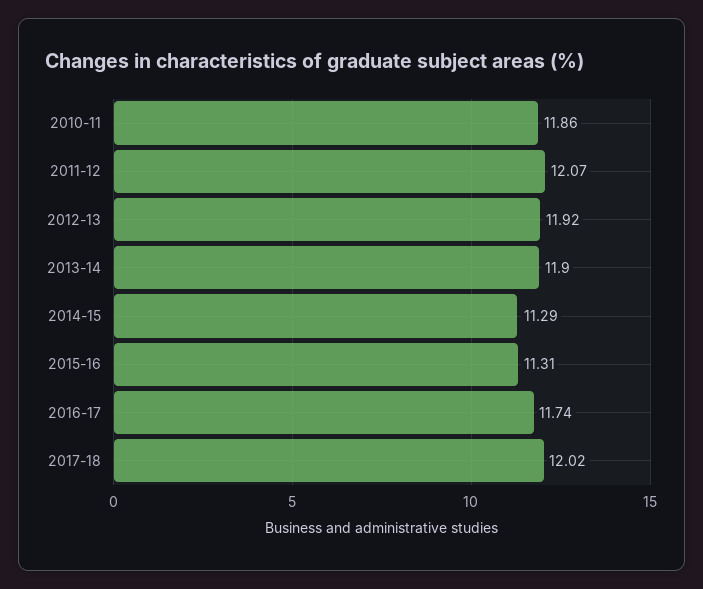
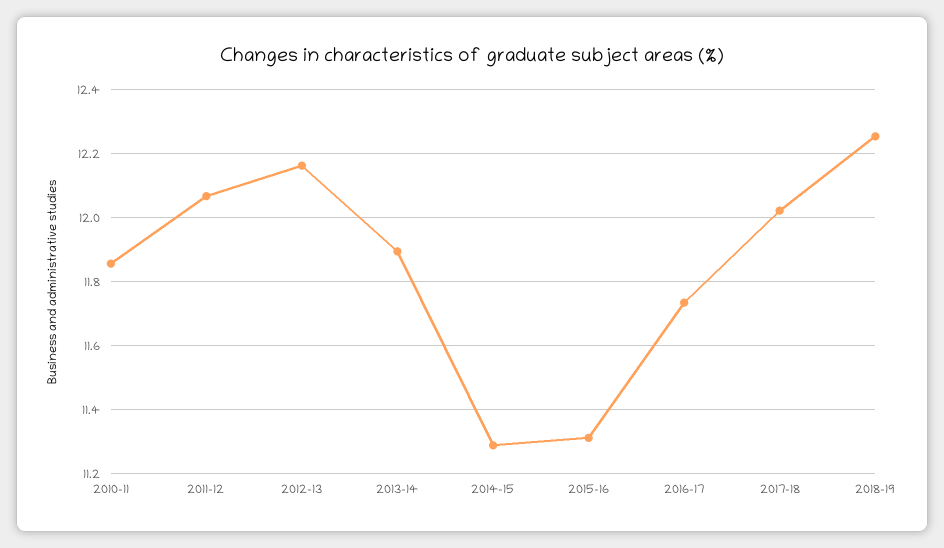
2012-13: 11.92 -> 12.16
2018-19: none -> 12.26

